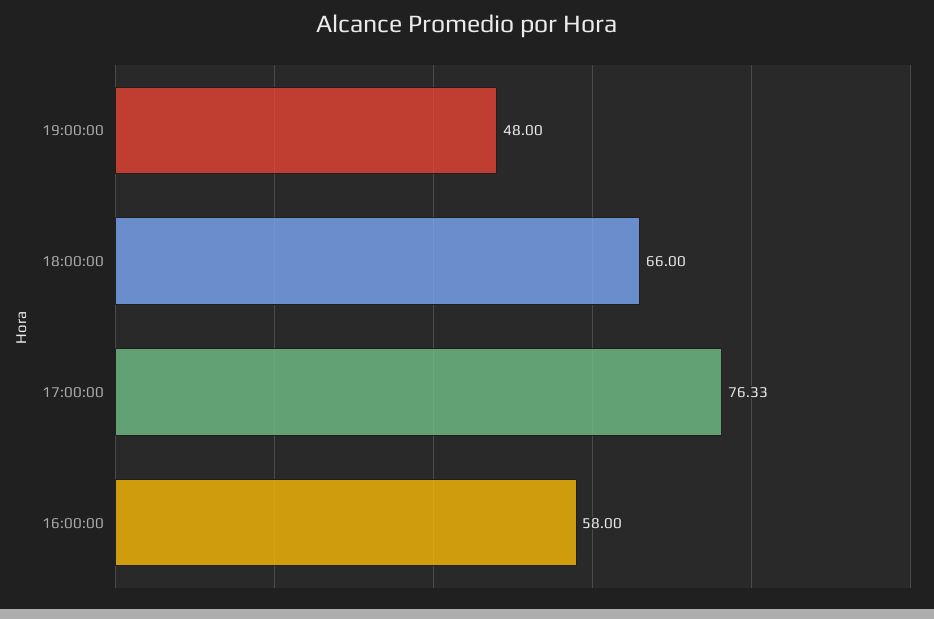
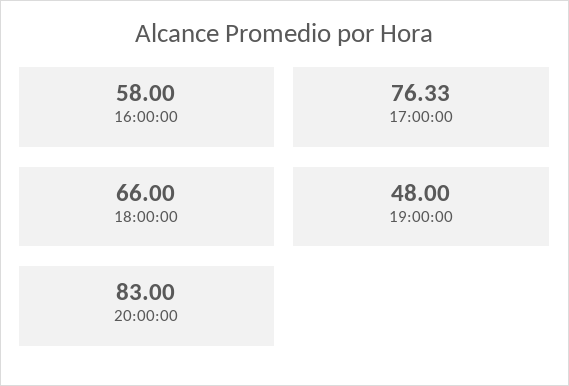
20:00:00: none -> 83

